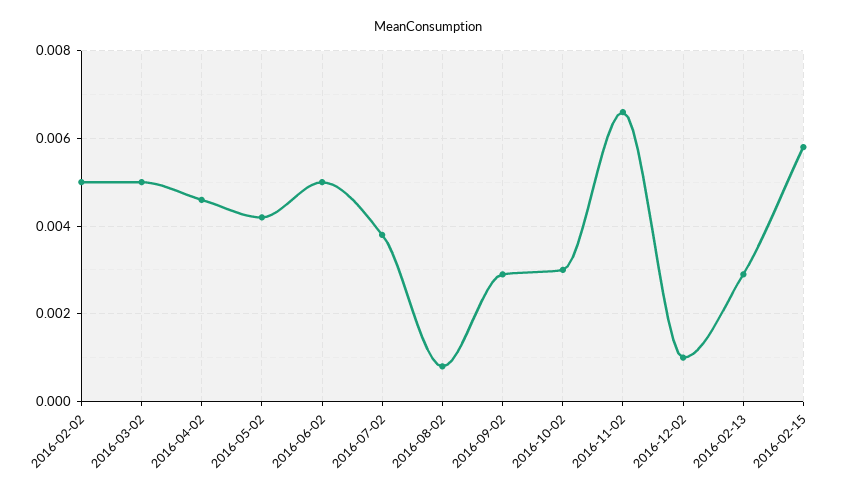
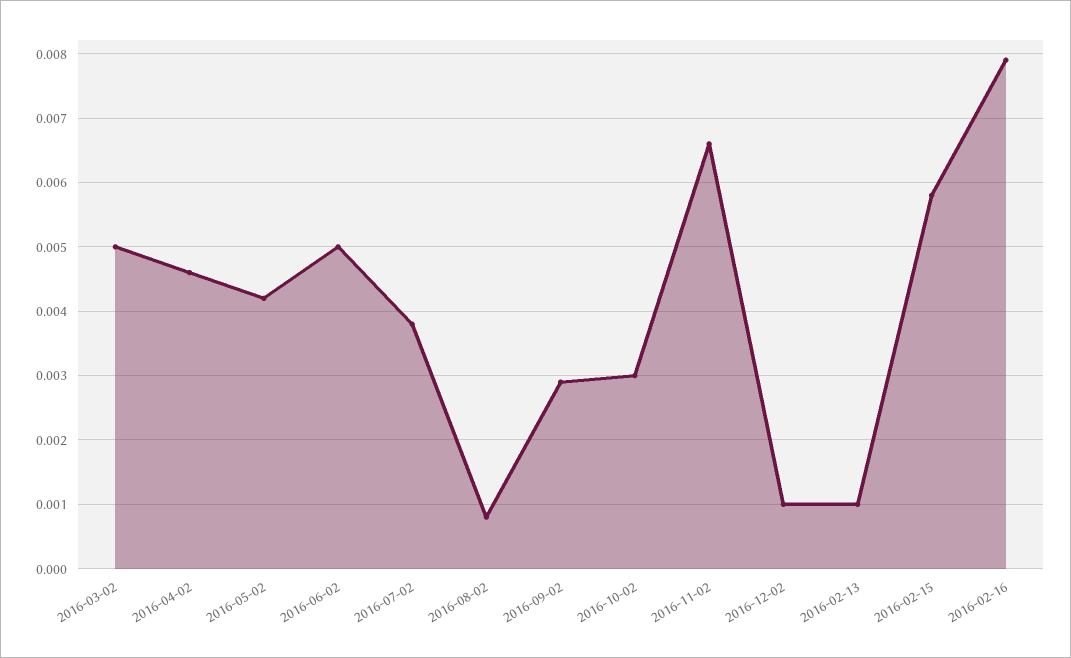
2016-02-02: 0.005 -> none
2016-02-13: 0.003 -> 0.001
2016-02-16: none -> 0.0079

